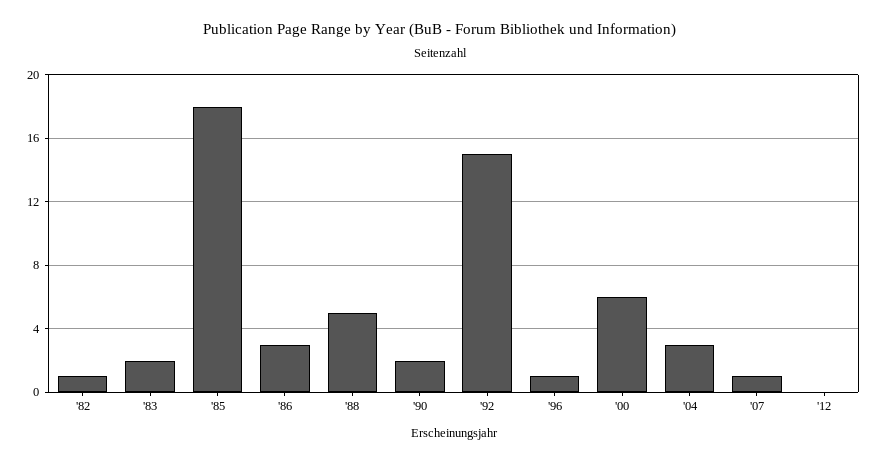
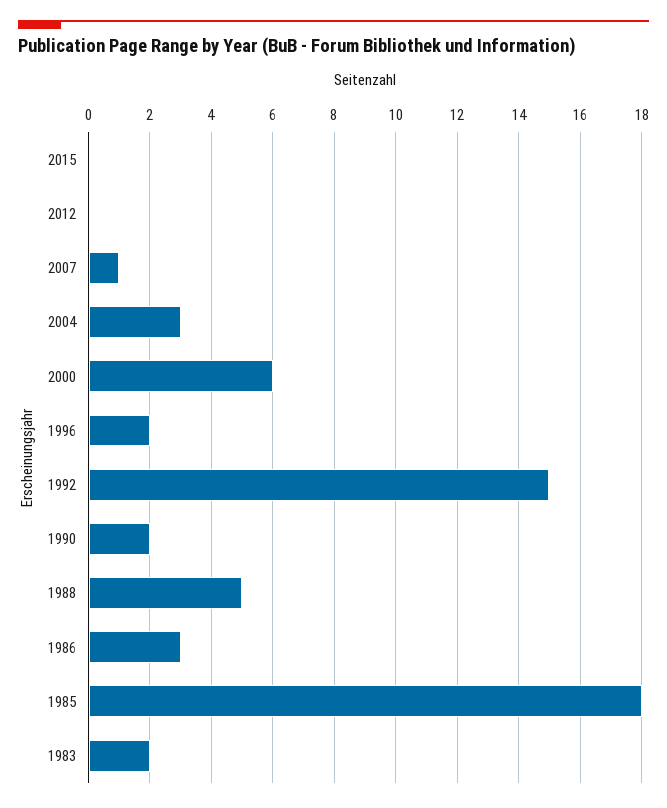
'82: 1 -> none
'96: 1 -> 2
2015: none -> 0

